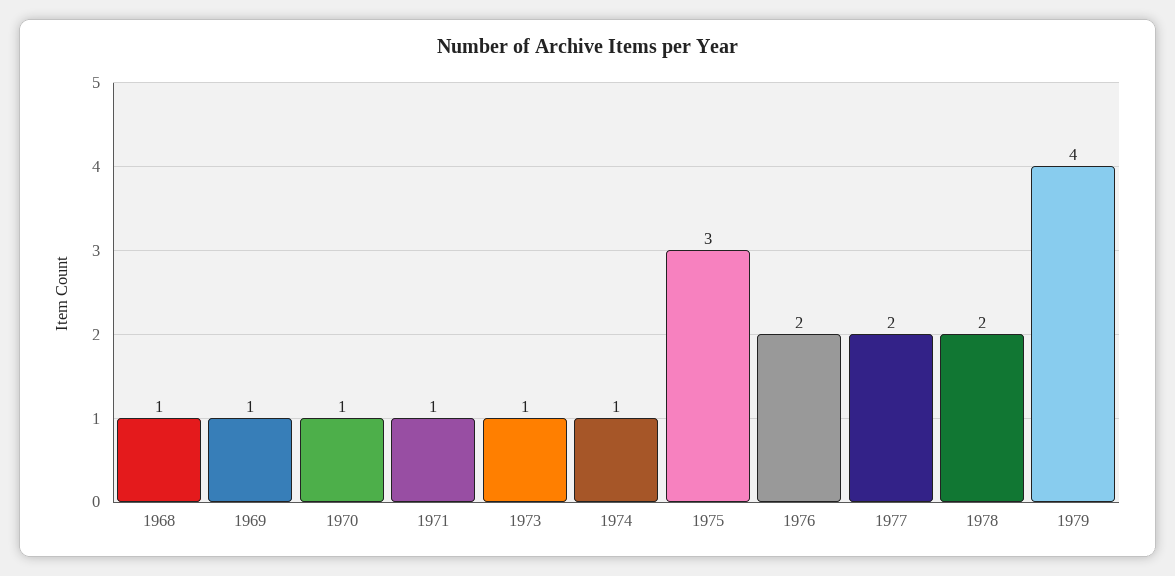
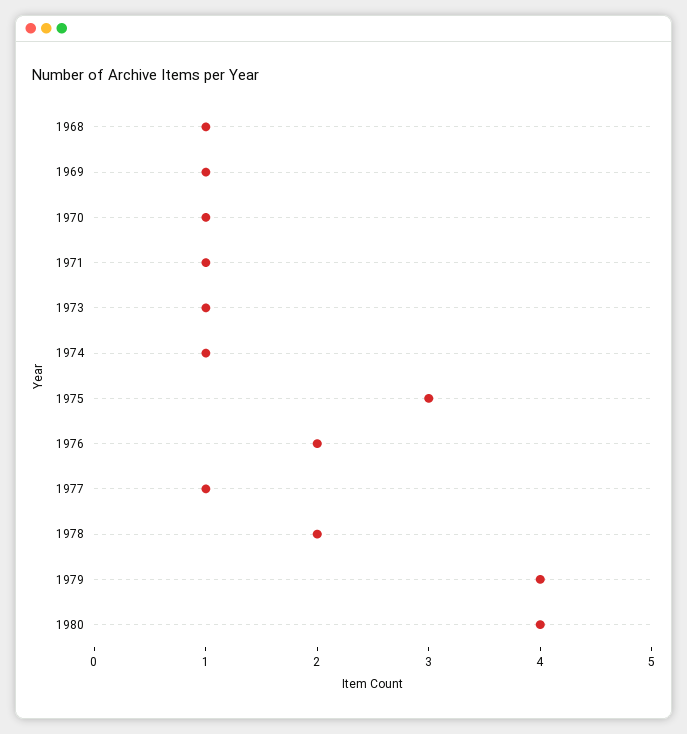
1977: 2 -> 1
1980: none -> 4

